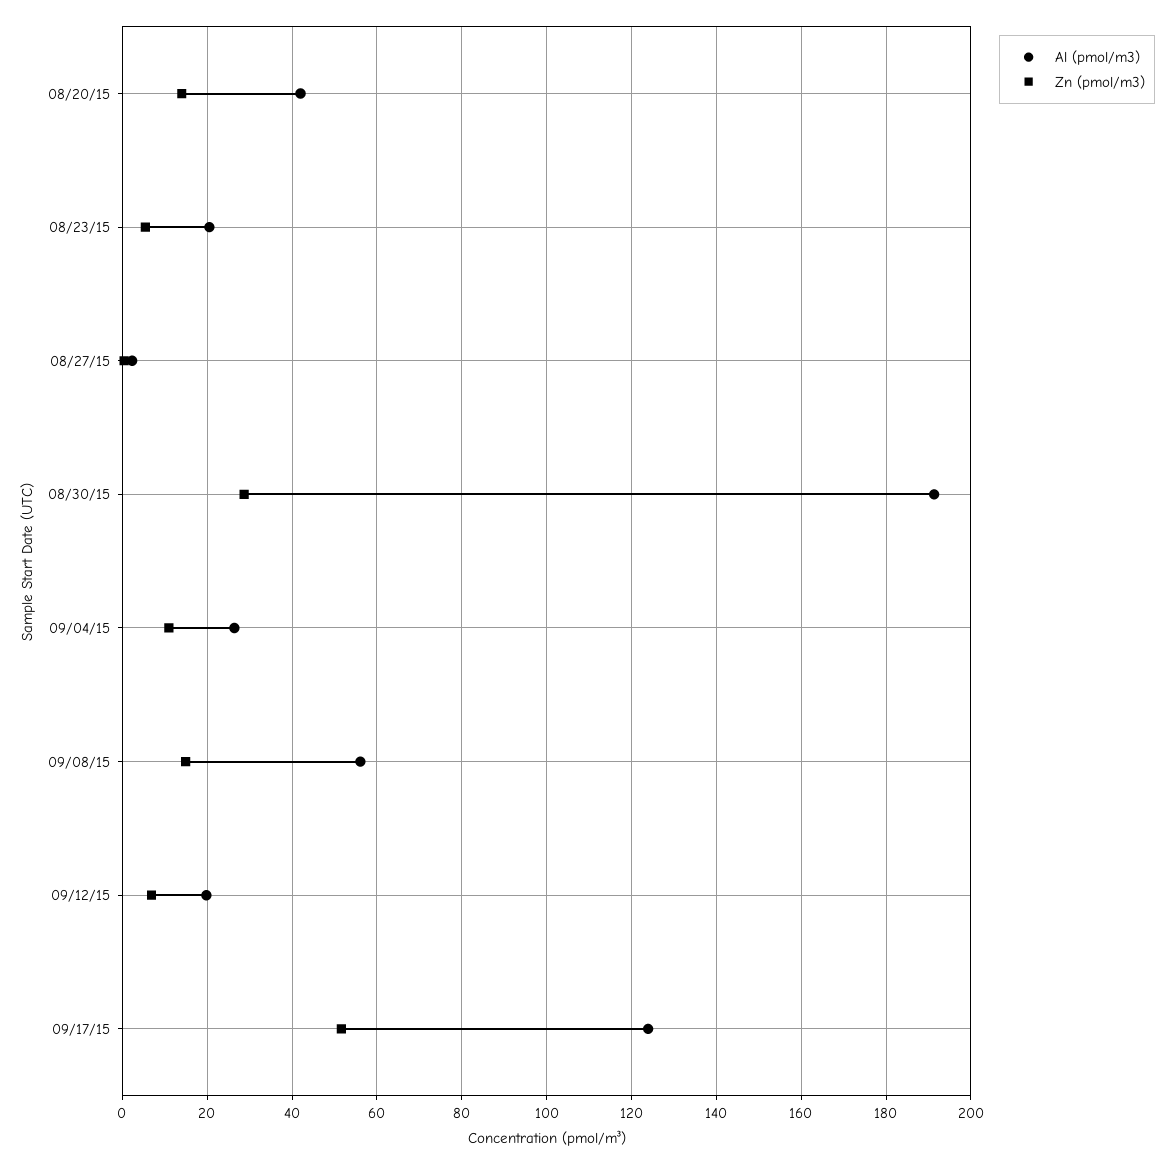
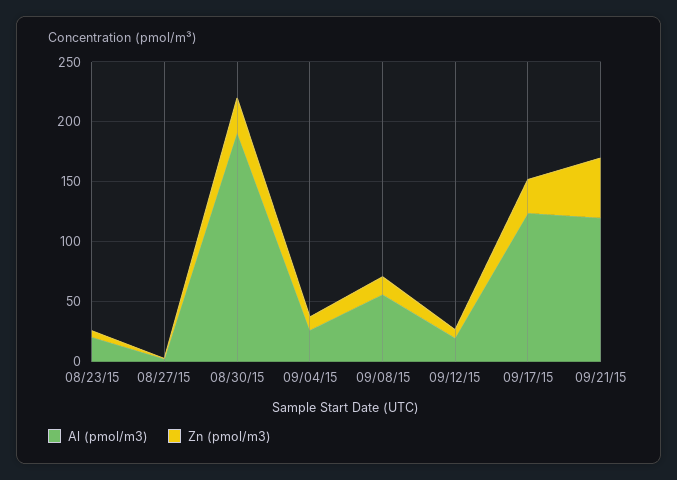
Al (pmol/m3), 08/20/15: 42 -> none
Zn (pmol/m3), 08/20/15: 14 -> none
Zn (pmol/m3), 09/17/15: 52 -> 30
Al (pmol/m3), 09/21/15: none -> 120
Zn (pmol/m3), 09/21/15: none -> 50

